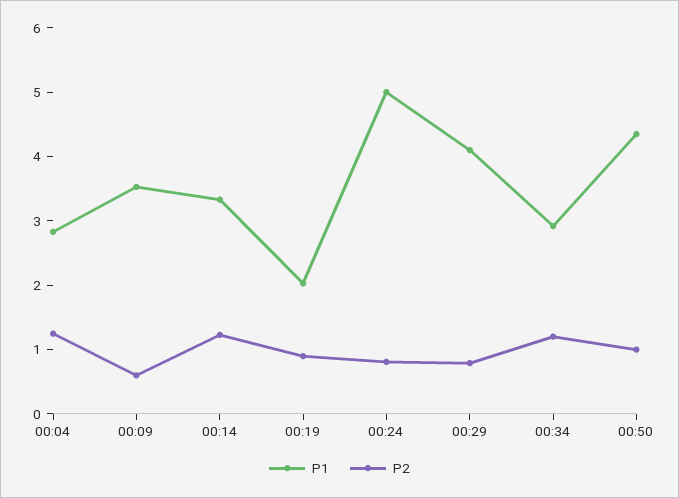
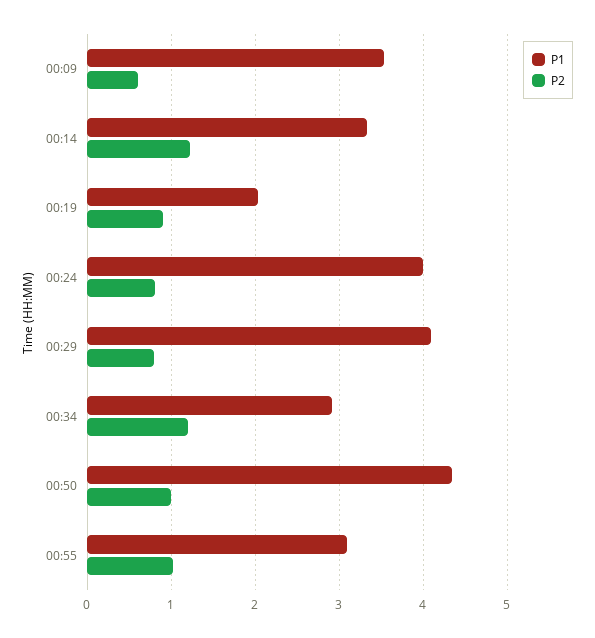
P1, 00:04: 2.8 -> none
P2, 00:04: 1.2 -> none
P1, 00:24: 5 -> 4
P1, 00:55: none -> 3.1
P2, 00:55: none -> 1

